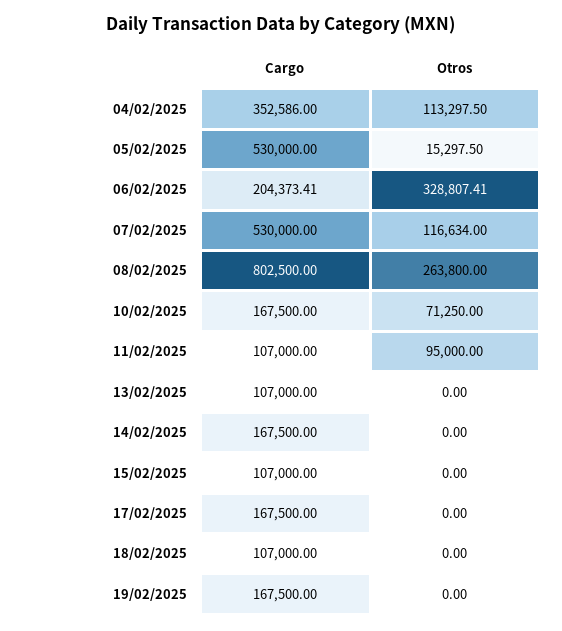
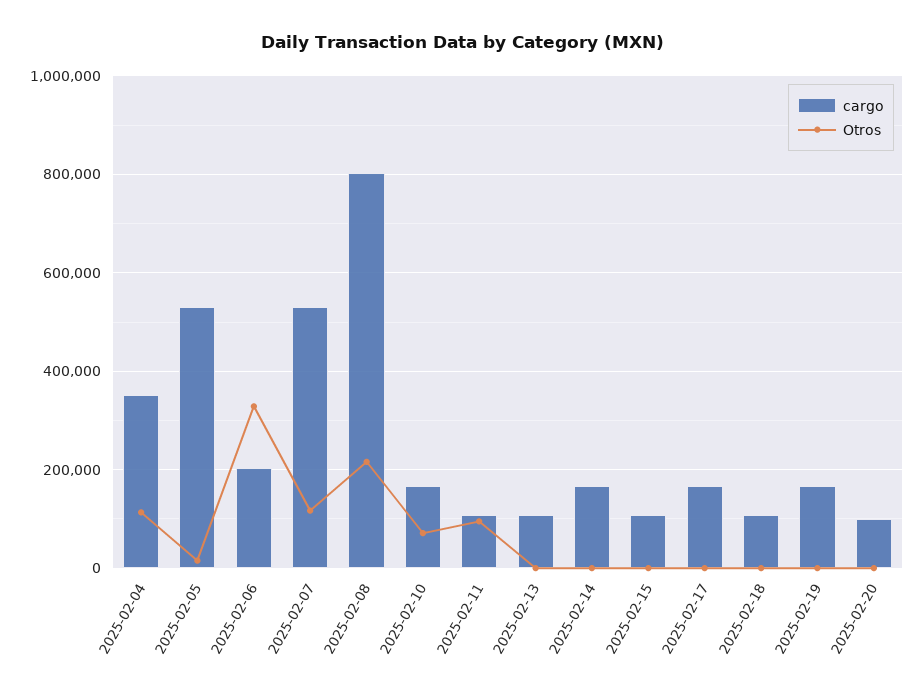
Otros, 08/02/2025: 263800 -> 220000
Cargo, 2025-02-20: none -> 100000
Otros, 2025-02-20: none -> 0

